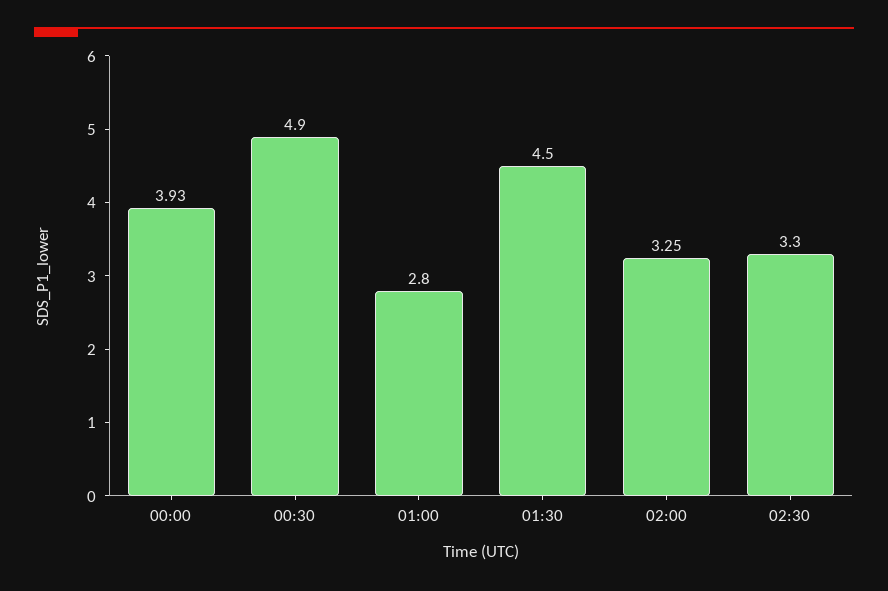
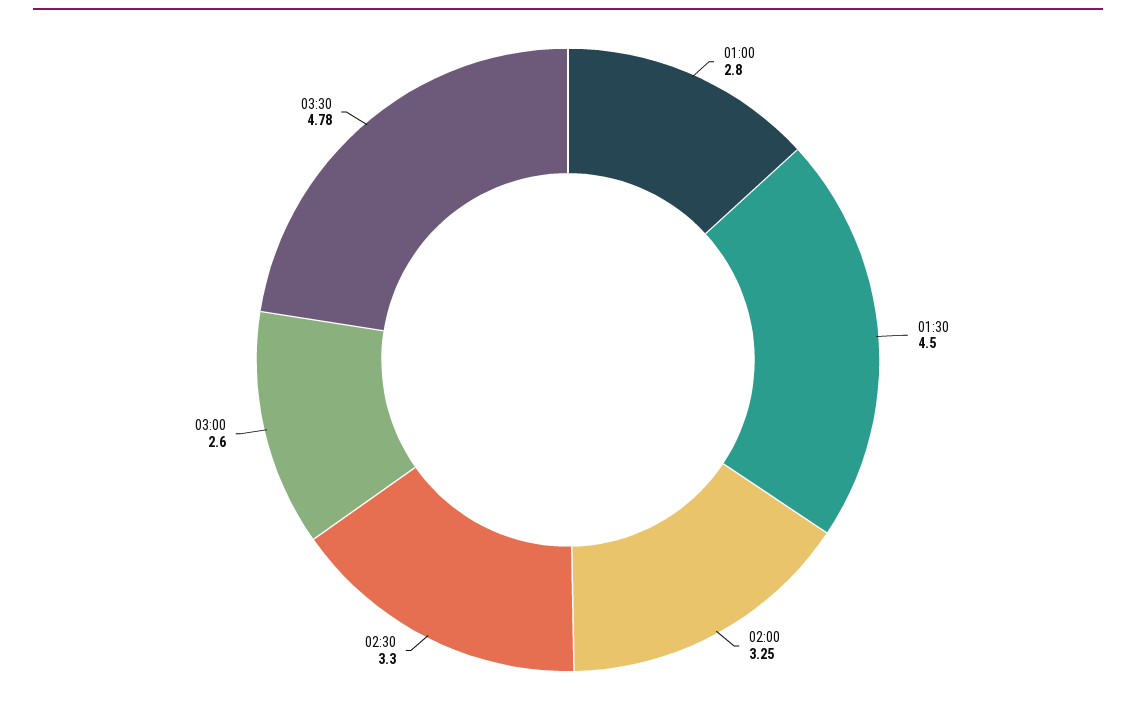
00:00: 3.93 -> none
00:30: 4.9 -> none
03:00: none -> 2.6
03:30: none -> 4.78

